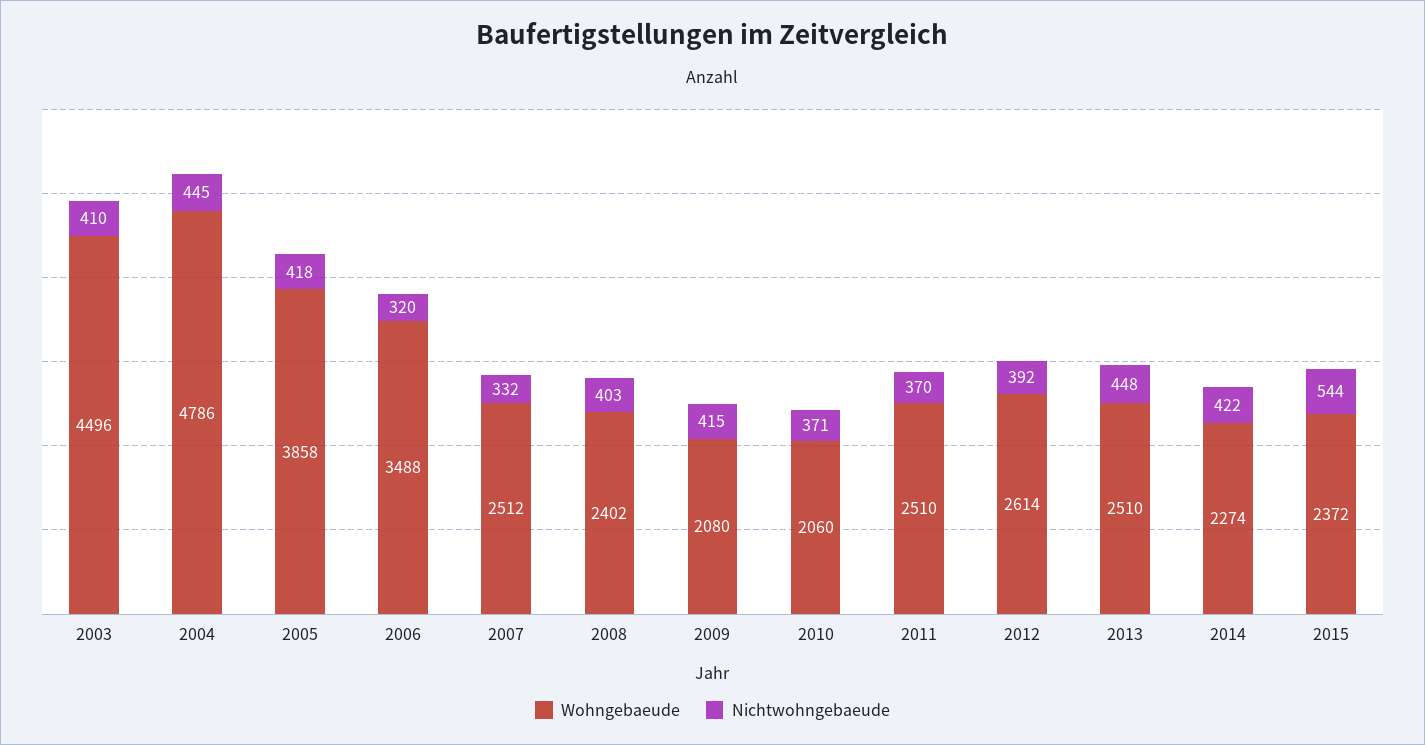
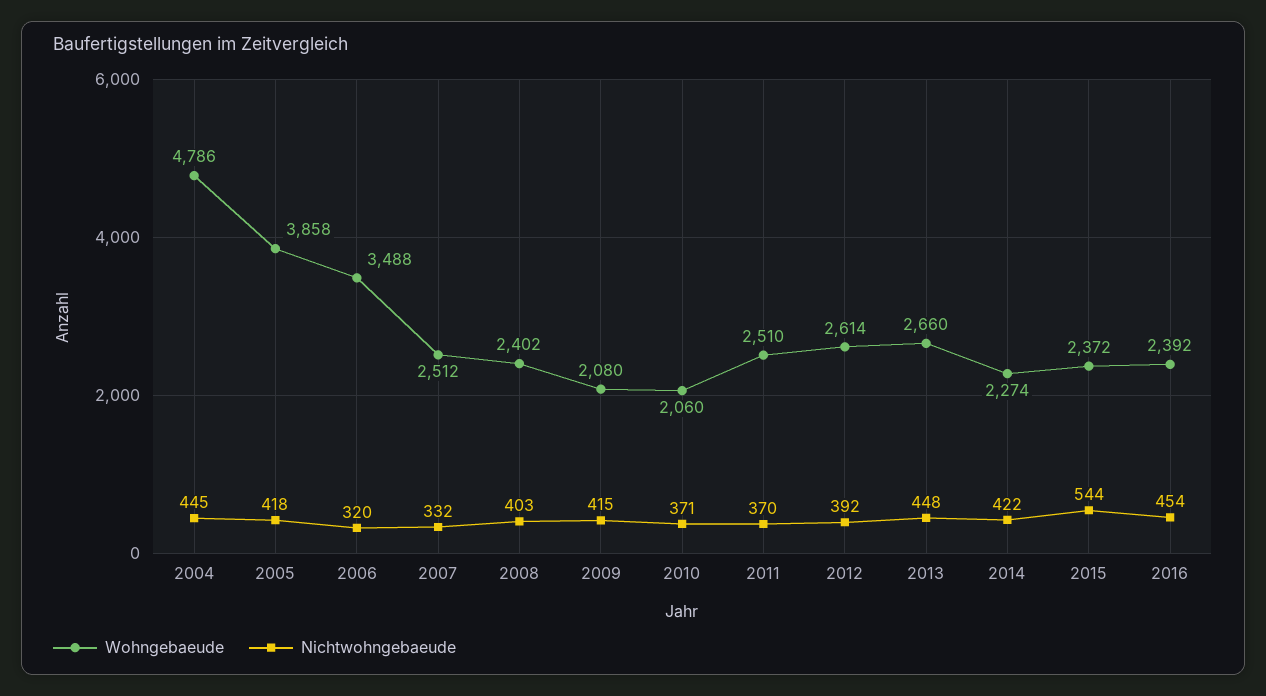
Wohngebaeude, 2003: 4496 -> none
Nichtwohngebaeude, 2003: 410 -> none
Wohngebaeude, 2013: 2510 -> 2660
Wohngebaeude, 2016: none -> 2392
Nichtwohngebaeude, 2016: none -> 454

